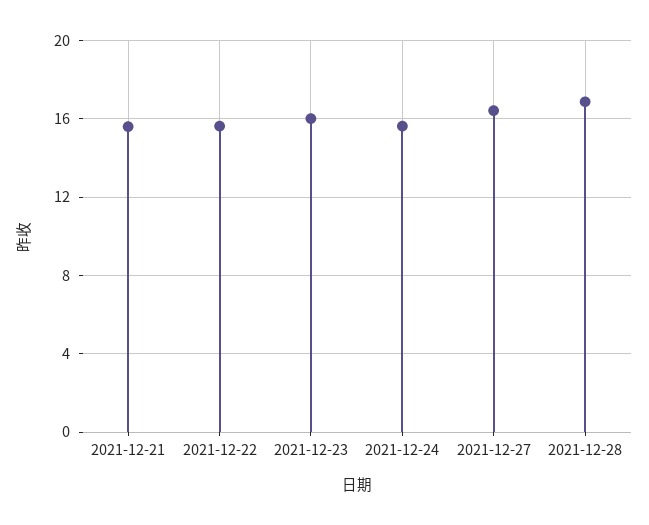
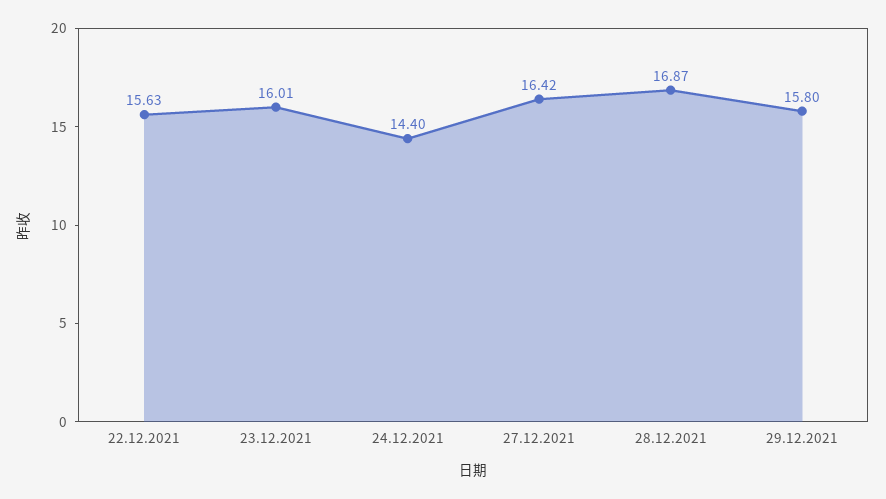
2021-12-21: 15.5 -> none
2021-12-24: 15.5 -> 14.4
29.12.2021: none -> 15.8

